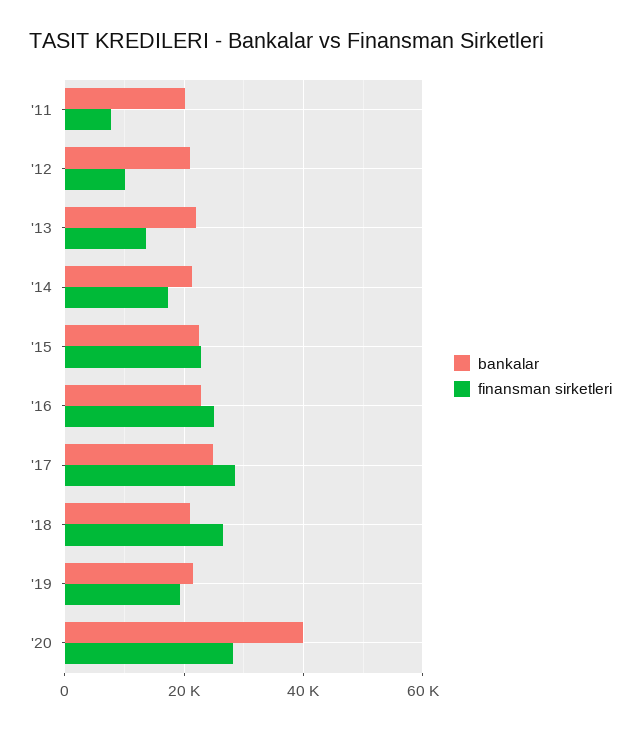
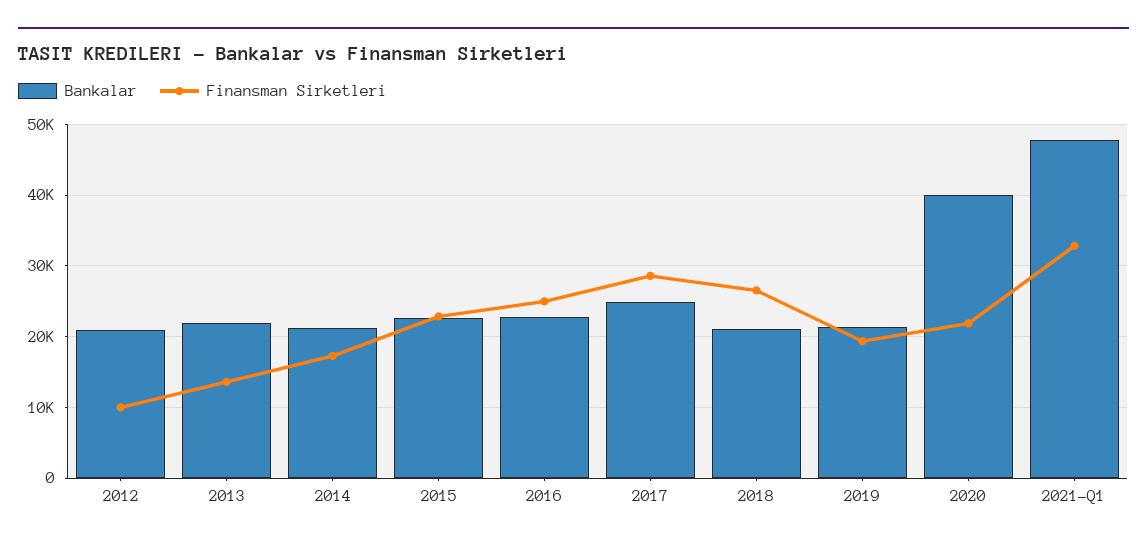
bankalar, '11: 20000 -> none
finansman sirketleri, '11: 8000 -> none
finansman sirketleri, '20: 28000 -> 22000
bankalar, 2021-Q1: none -> 48000
finansman sirketleri, 2021-Q1: none -> 33000

